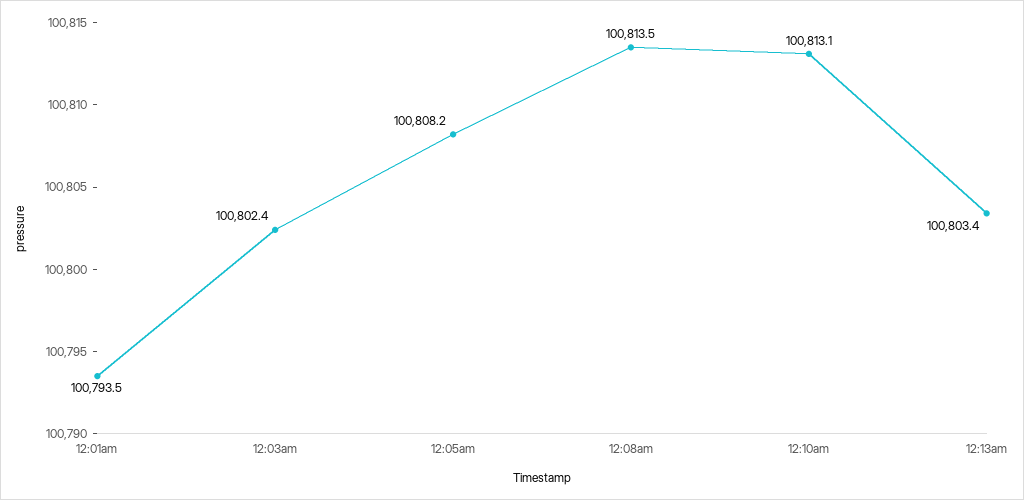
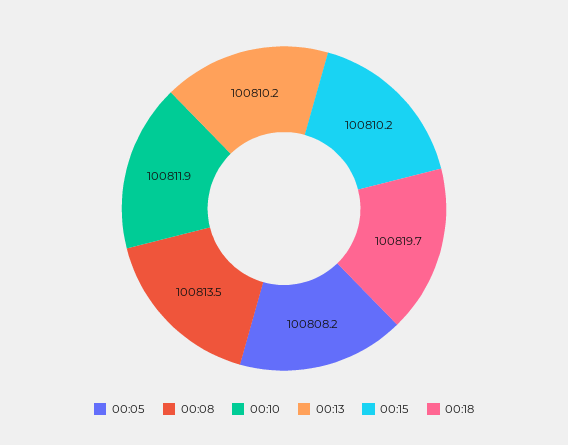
12:01am: 100793.5 -> none
12:03am: 100802.4 -> none
12:10am: 100813.1 -> 100811.9
12:13am: 100803.4 -> 100810.2
00:15: none -> 100810.2
00:18: none -> 100819.7

